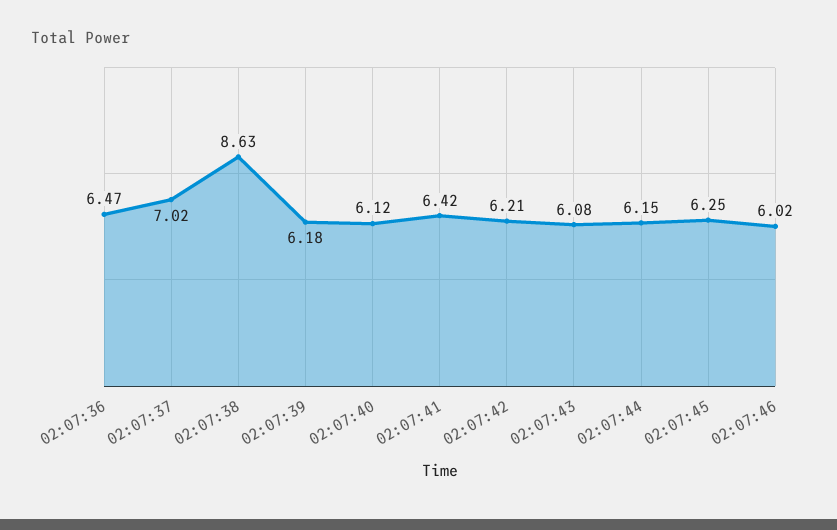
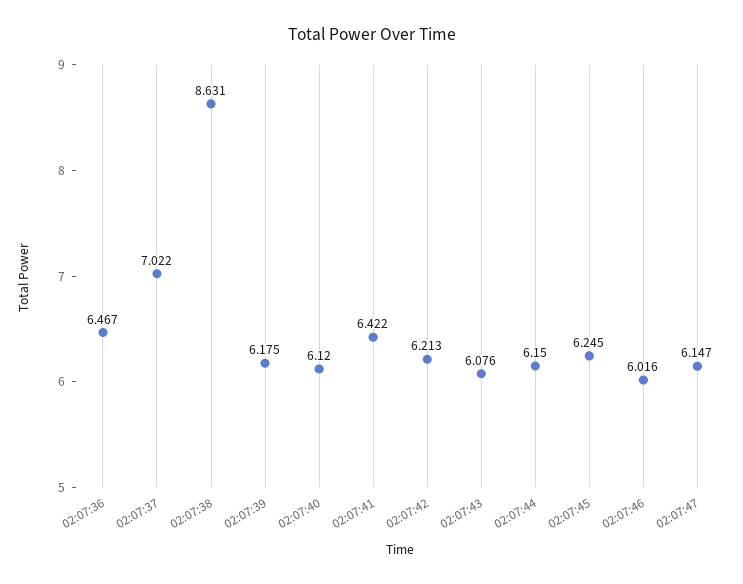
02:07:47: none -> 6.147

